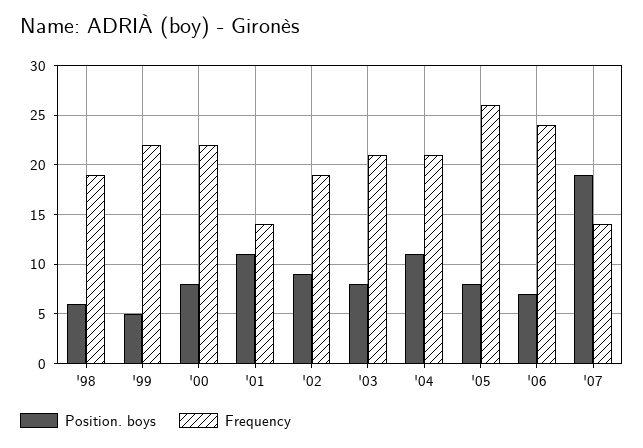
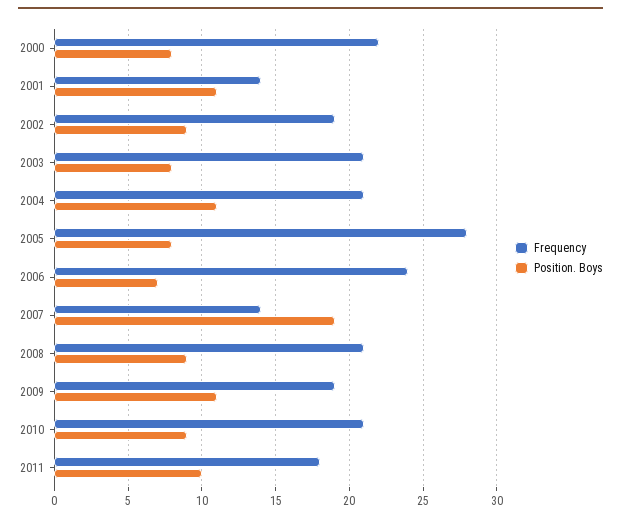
Position. boys, '98: 6 -> none
Frequency, '98: 19 -> none
Position. boys, '99: 5 -> none
Frequency, '99: 22 -> none
Frequency, '05: 26 -> 28
Frequency, 2008: none -> 21
Position. boys, 2008: none -> 9
Frequency, 2009: none -> 19
Position. boys, 2009: none -> 11
Frequency, 2010: none -> 21
Position. boys, 2010: none -> 9
Frequency, 2011: none -> 18
Position. boys, 2011: none -> 10

